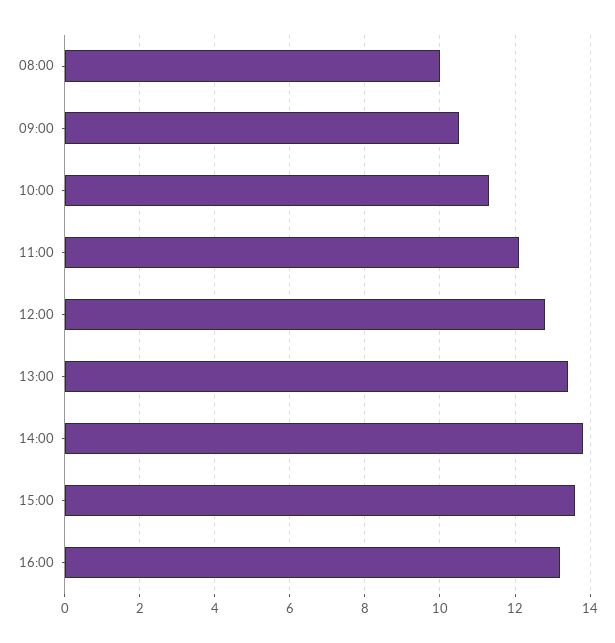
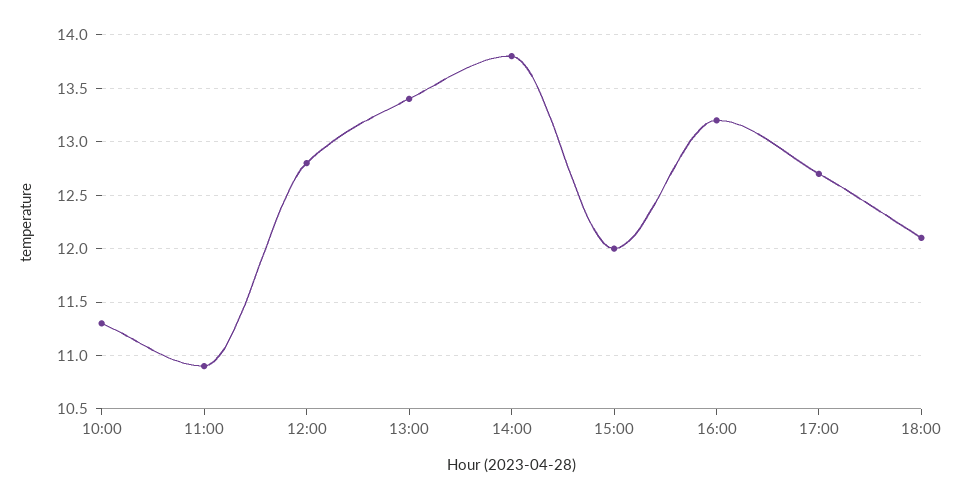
08:00: 10 -> none
09:00: 10.5 -> none
11:00: 12 -> 10.9
15:00: 13.5 -> 12
17:00: none -> 12.7
18:00: none -> 12.1

